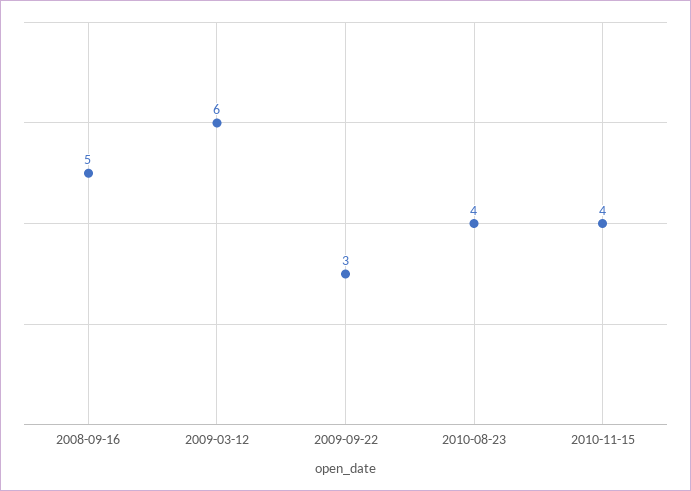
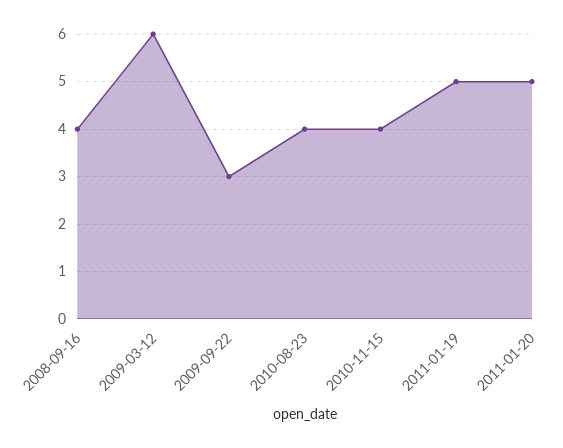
2008-09-16: 5 -> 4
2011-01-19: none -> 5
2011-01-20: none -> 5

